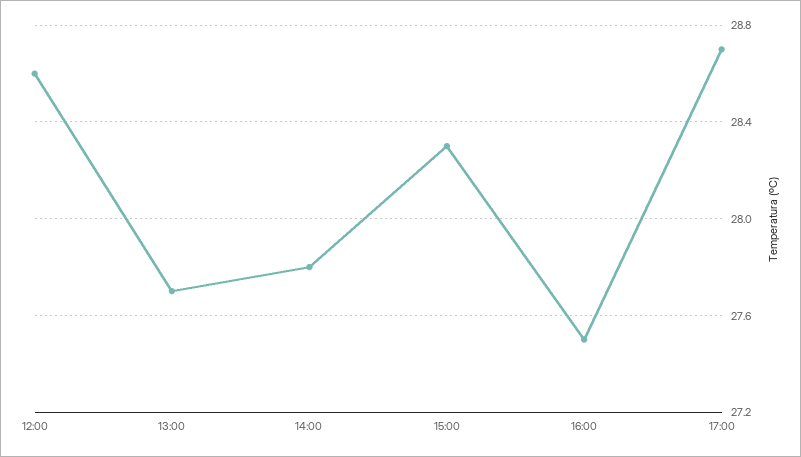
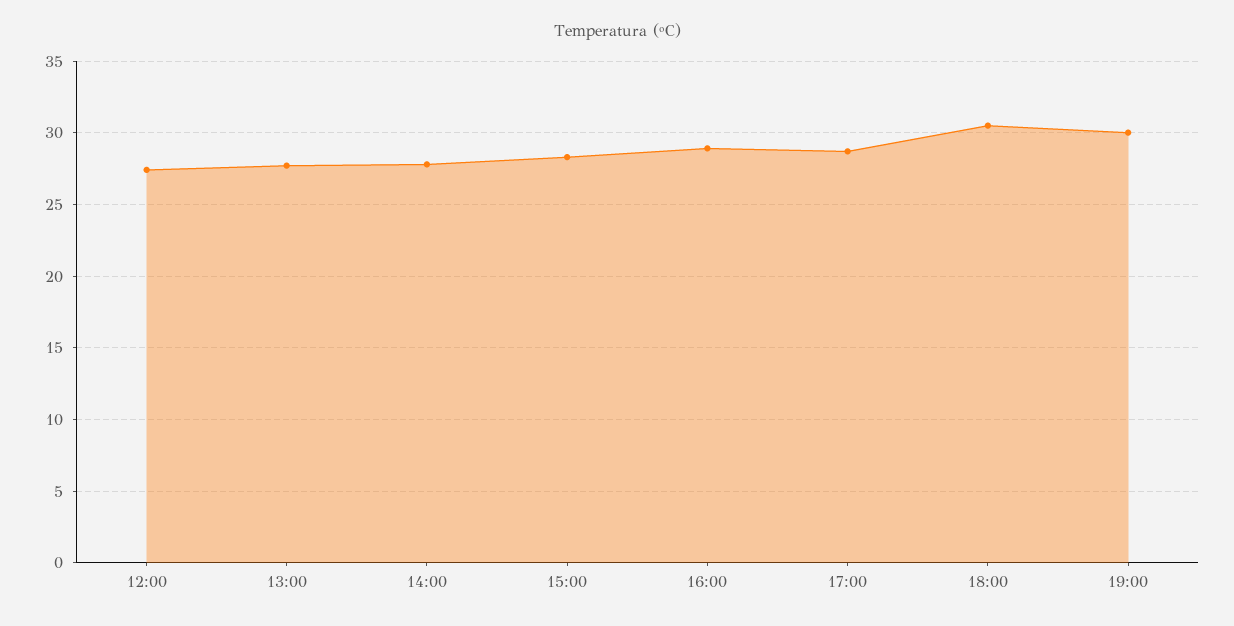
12:00: 28.6 -> 27.5
16:00: 27.5 -> 29
18:00: none -> 30.5
19:00: none -> 30

